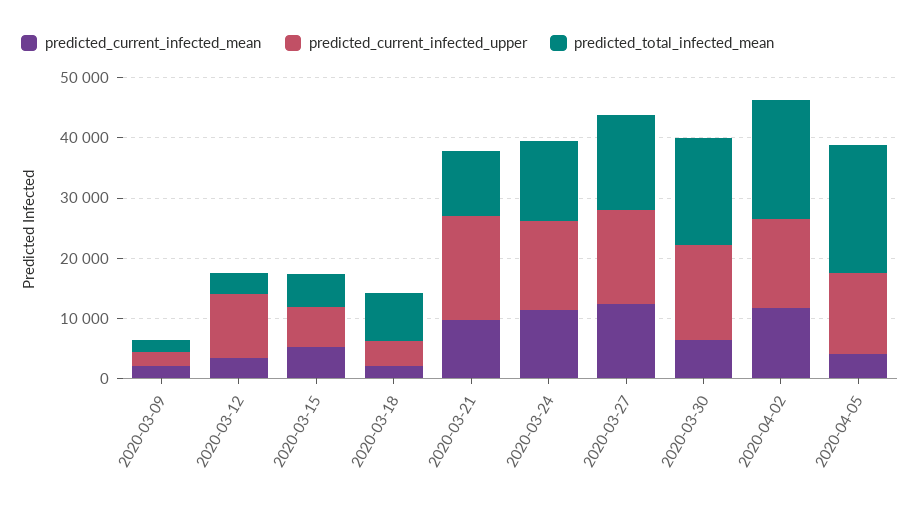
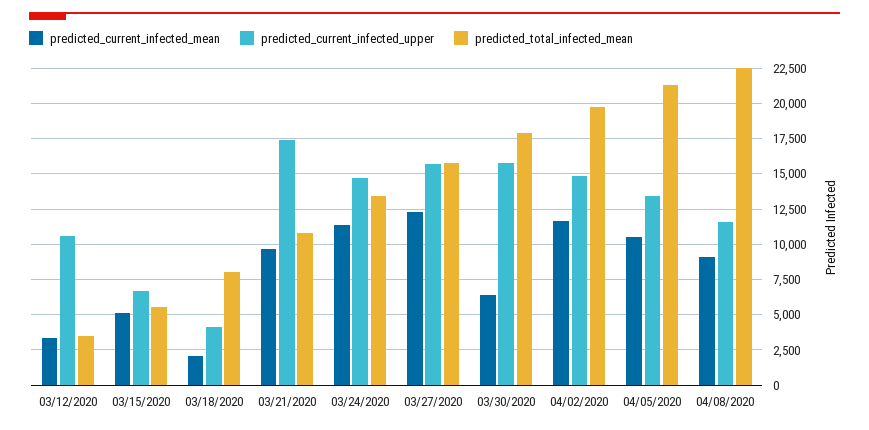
predicted_current_infected_mean, 2020-03-09: 2000 -> none
predicted_current_infected_upper, 2020-03-09: 2000 -> none
predicted_total_infected_mean, 2020-03-09: 2000 -> none
predicted_current_infected_mean, 2020-04-05: 4000 -> 10500
predicted_current_infected_mean, 04/08/2020: none -> 9000
predicted_current_infected_upper, 04/08/2020: none -> 11500
predicted_total_infected_mean, 04/08/2020: none -> 22500

